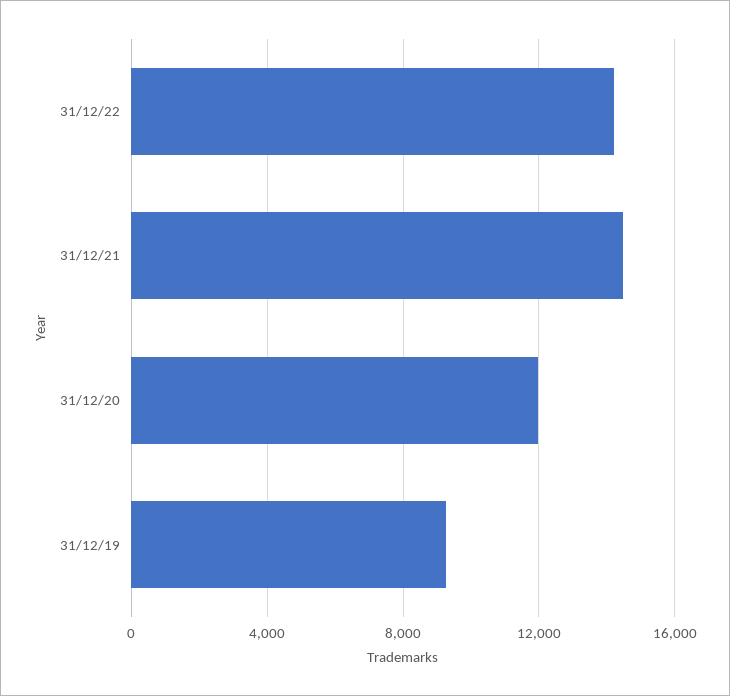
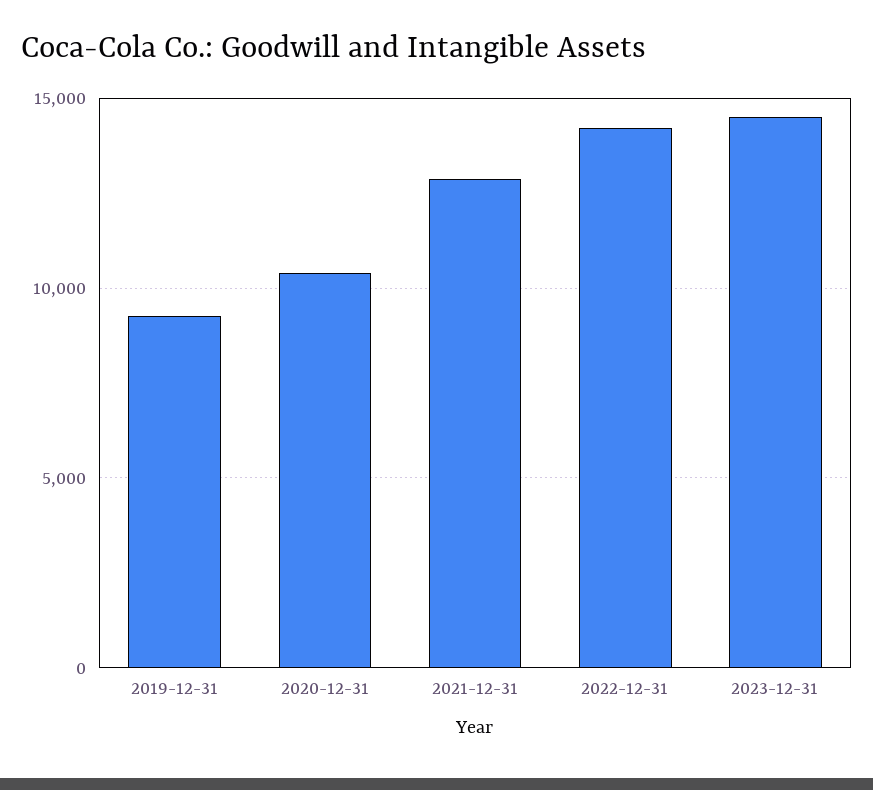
31/12/21: 14500 -> 13000
31/12/20: 12000 -> 10500
2023-12-31: none -> 14500

